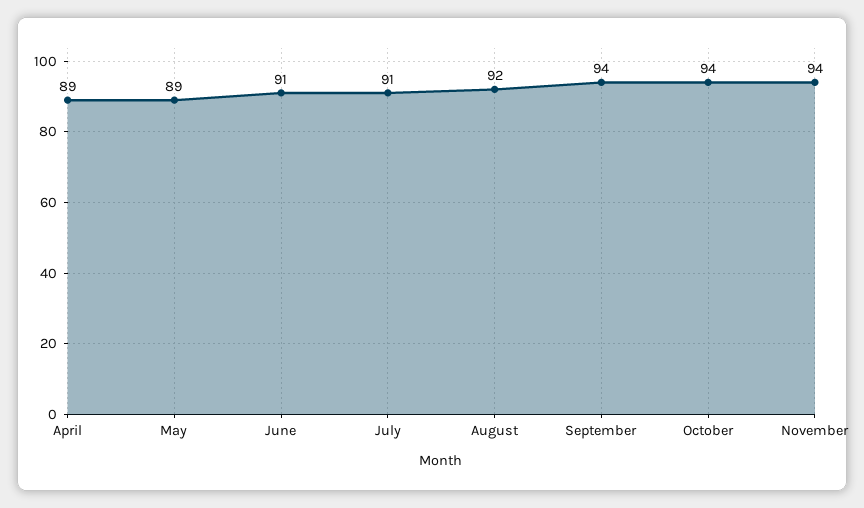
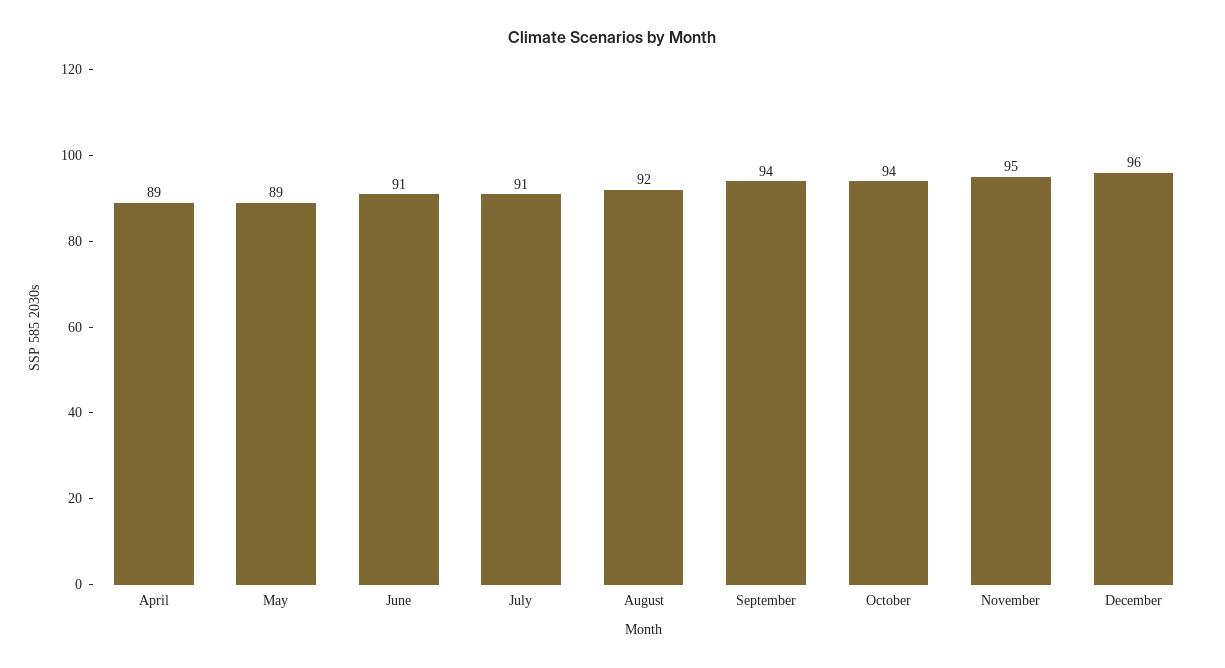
November: 94 -> 95
December: none -> 96

